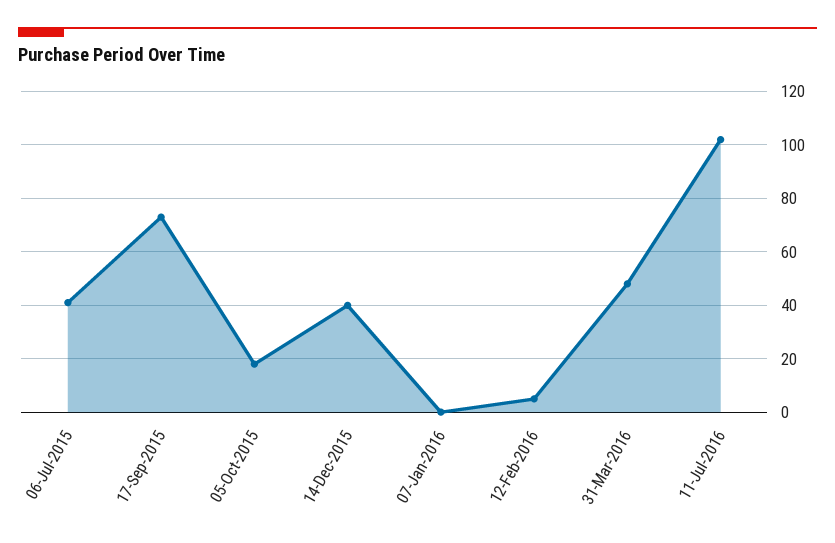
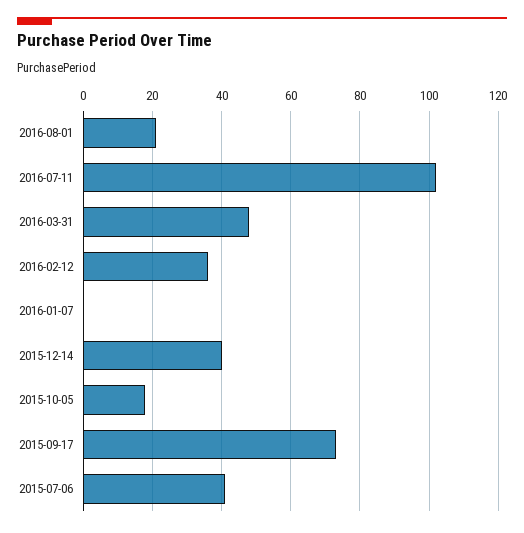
12-Feb-2016: 5 -> 35
2016-08-01: none -> 20

